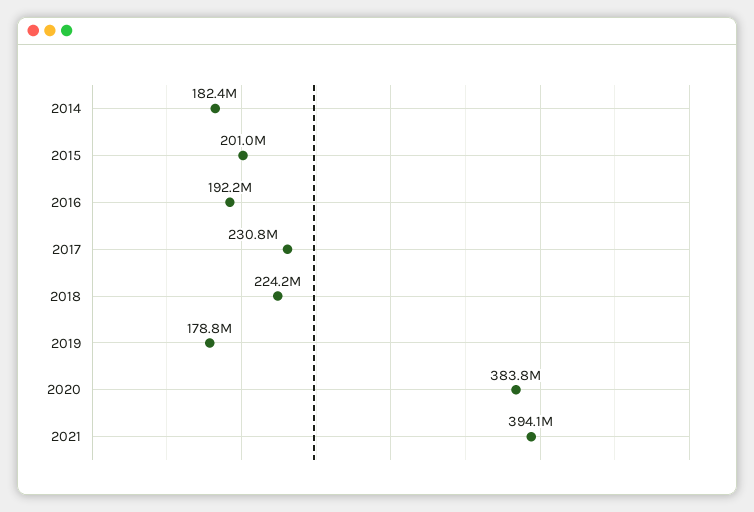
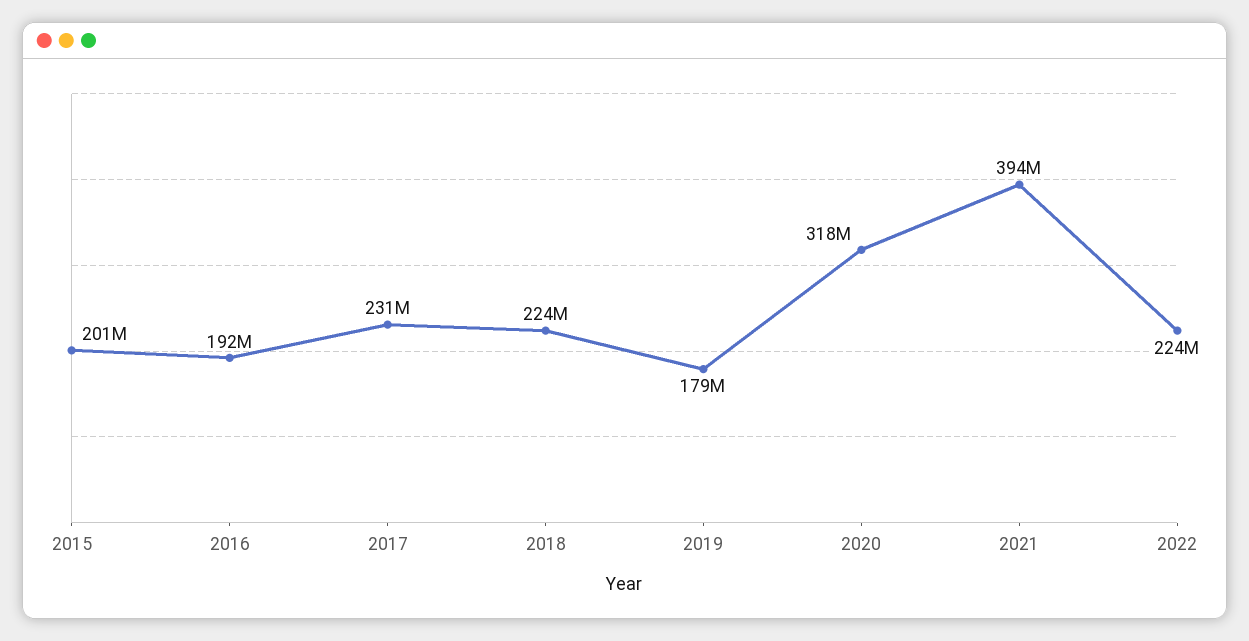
2014: 182400000 -> none
2020: 383800000 -> 318000000
2022: none -> 224000000

